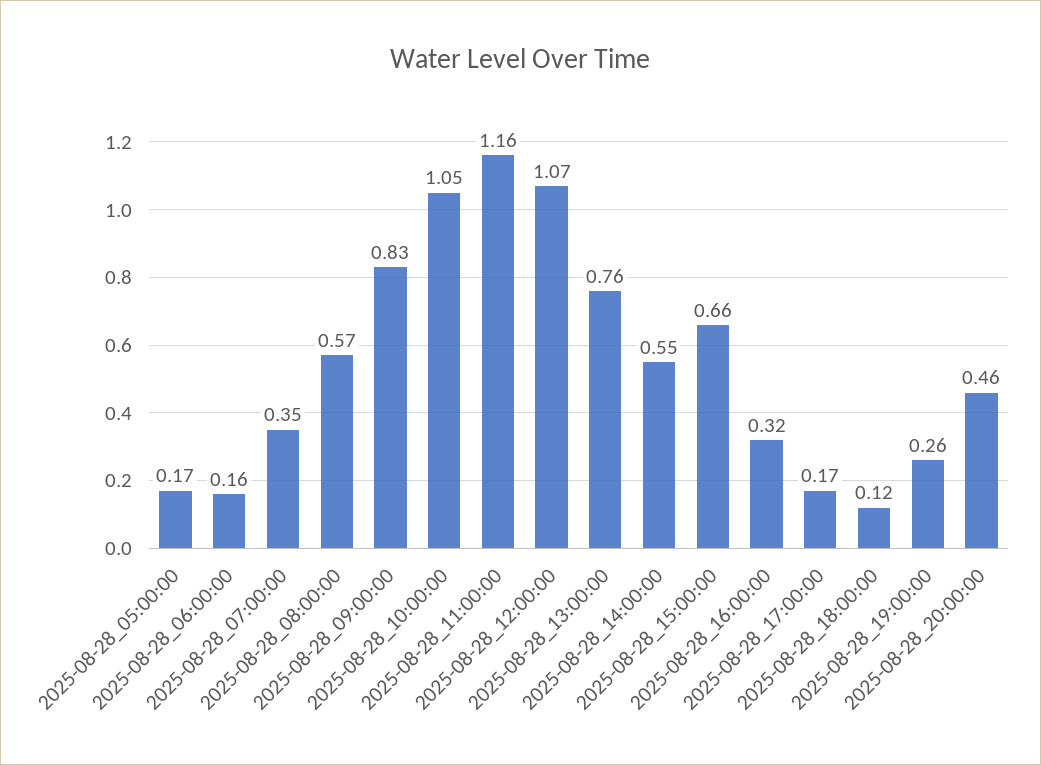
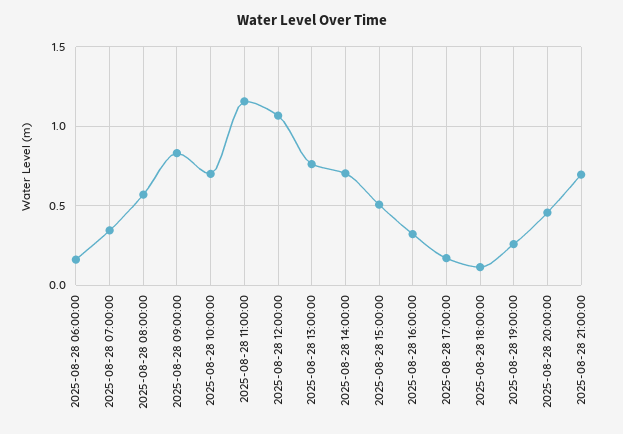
2025-08-28_05:00:00: 0.17 -> none
2025-08-28_10:00:00: 1.05 -> 0.7
2025-08-28_14:00:00: 0.55 -> 0.7
2025-08-28_15:00:00: 0.66 -> 0.5
2025-08-28 21:00:00: none -> 0.7

